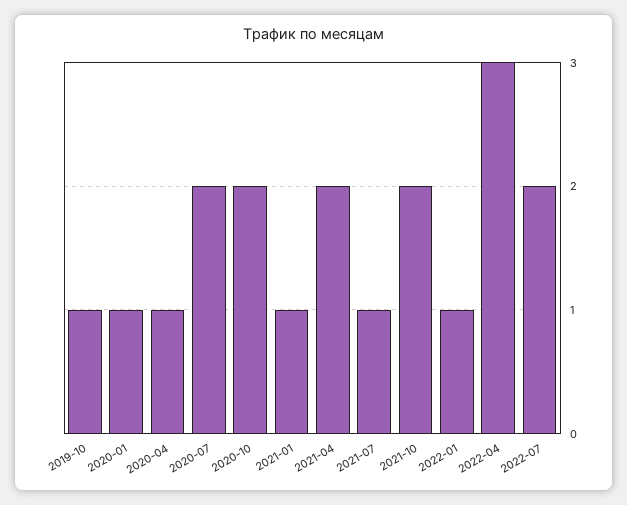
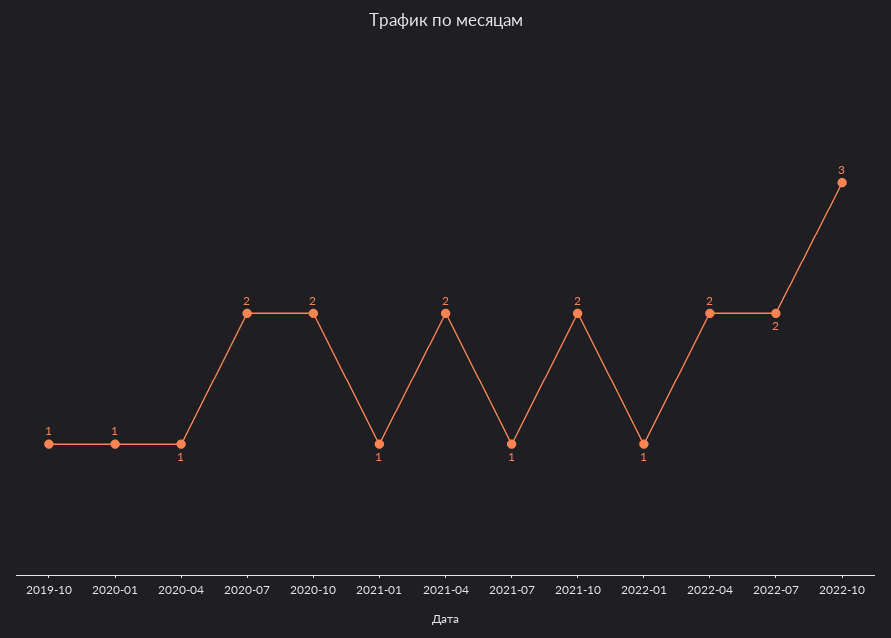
2022-04: 3 -> 2
2022-10: none -> 3

